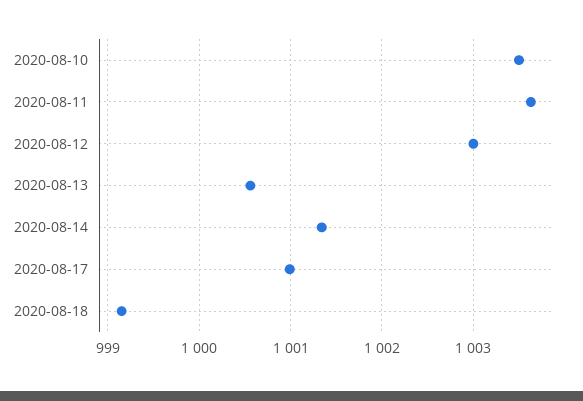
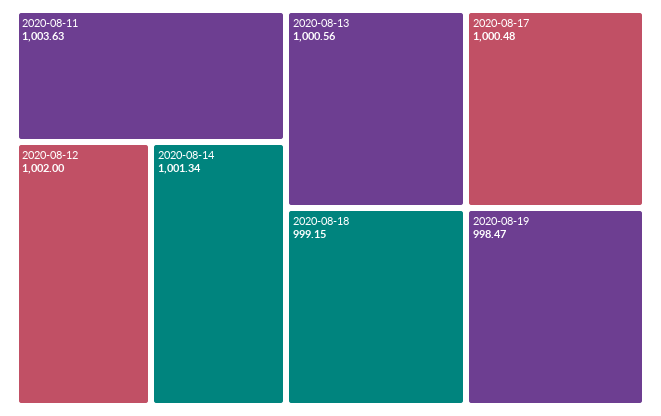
2020-08-10: 1003.5 -> none
2020-08-12: 1003 -> 1002
2020-08-17: 1001 -> 1000.48
2020-08-19: none -> 998.47

